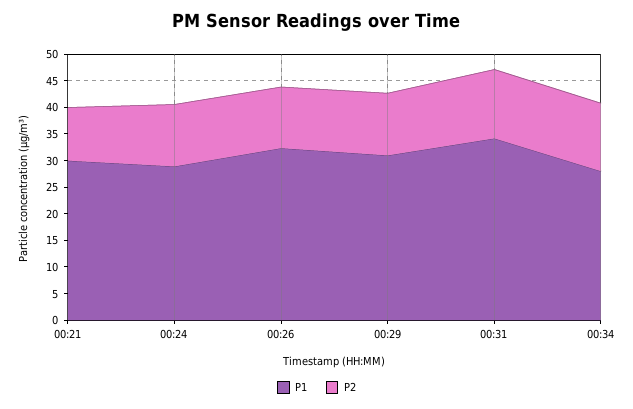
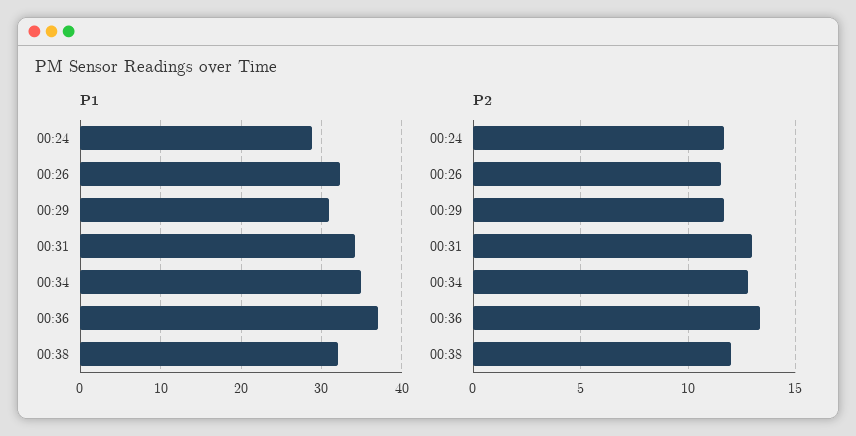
P1, 00:21: 30 -> none
P2, 00:21: 10 -> none
P1, 00:34: 27.5 -> 35
P1, 00:36: none -> 37
P1, 00:38: none -> 32
P2, 00:36: none -> 13.5
P2, 00:38: none -> 12

